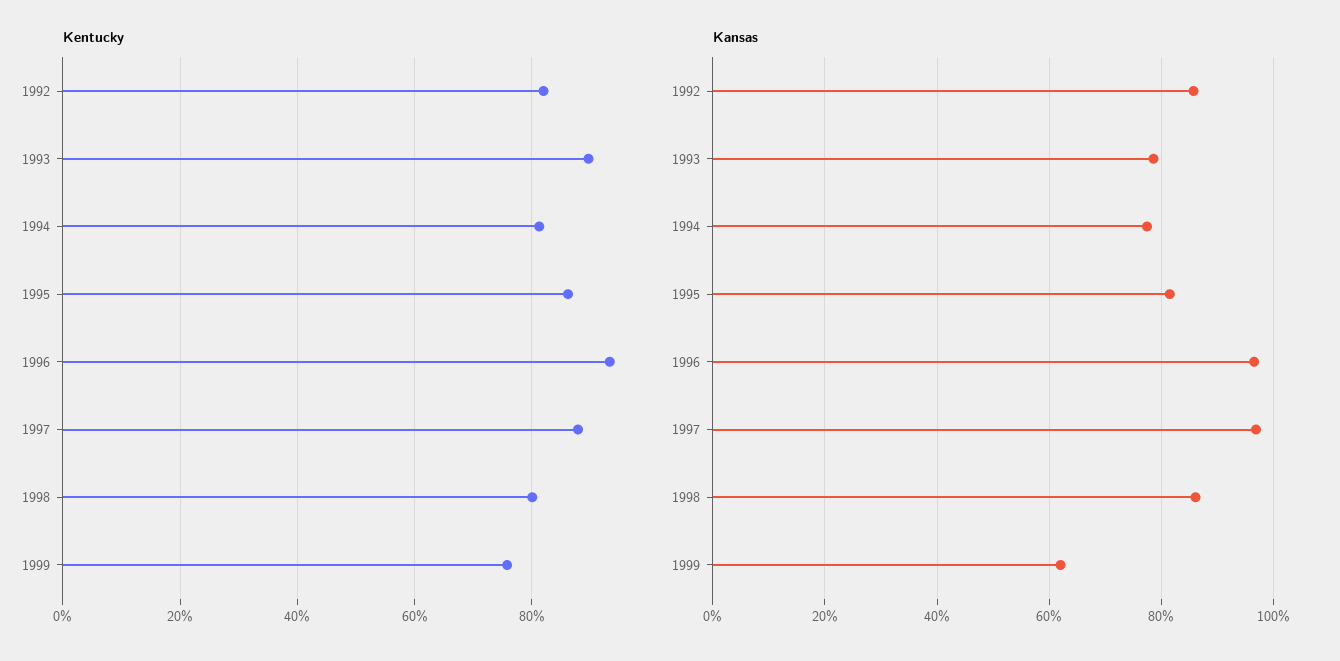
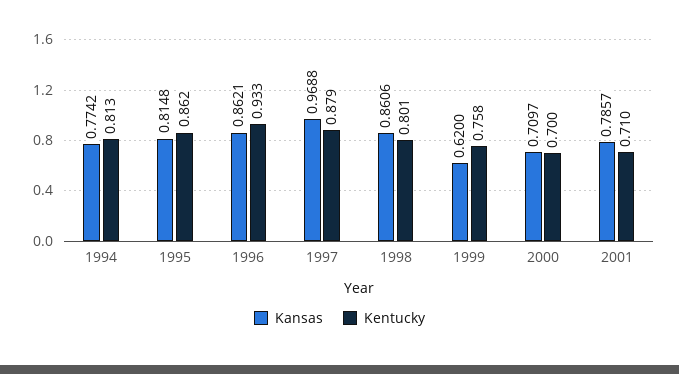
Kentucky, 1992: 0.82 -> none
Kentucky, 1993: 0.9 -> none
Kansas, 1992: 0.86 -> none
Kansas, 1993: 0.78 -> none
Kansas, 1996: 0.96 -> 0.8621
Kansas, 2000: none -> 0.7097
Kentucky, 2000: none -> 0.7
Kansas, 2001: none -> 0.7857
Kentucky, 2001: none -> 0.71

